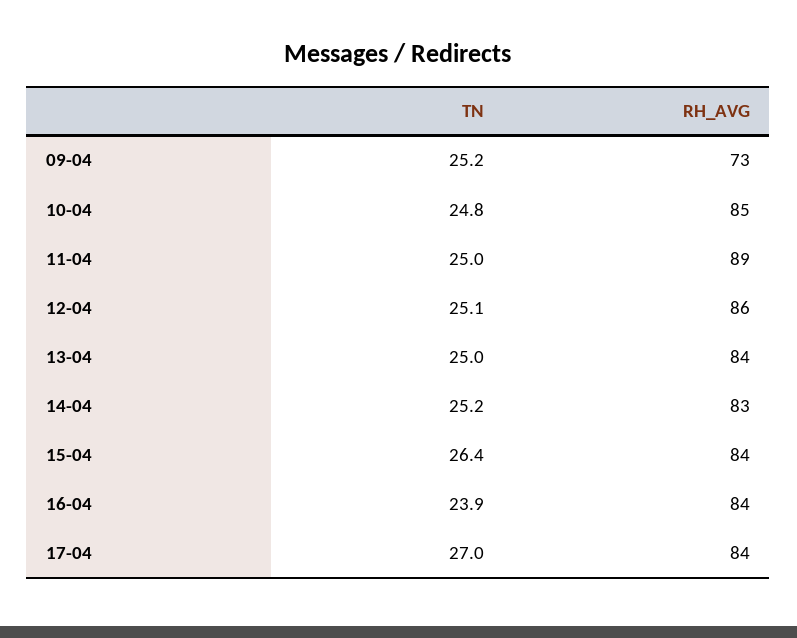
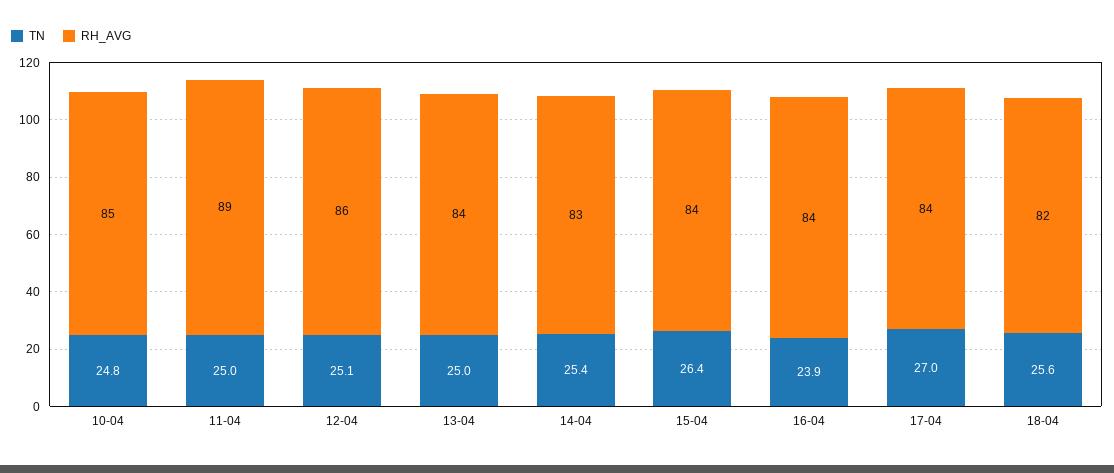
TN, 09-04: 25.2 -> none
RH_AVG, 09-04: 73 -> none
TN, 14-04: 25.2 -> 25.4
TN, 18-04: none -> 25.6
RH_AVG, 18-04: none -> 82

